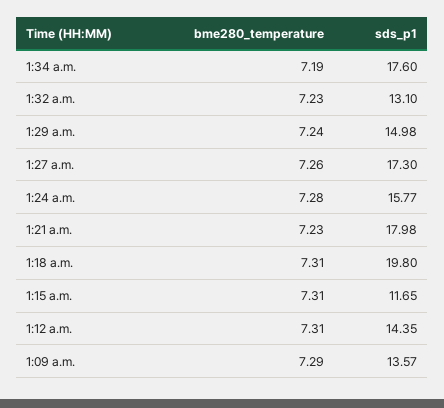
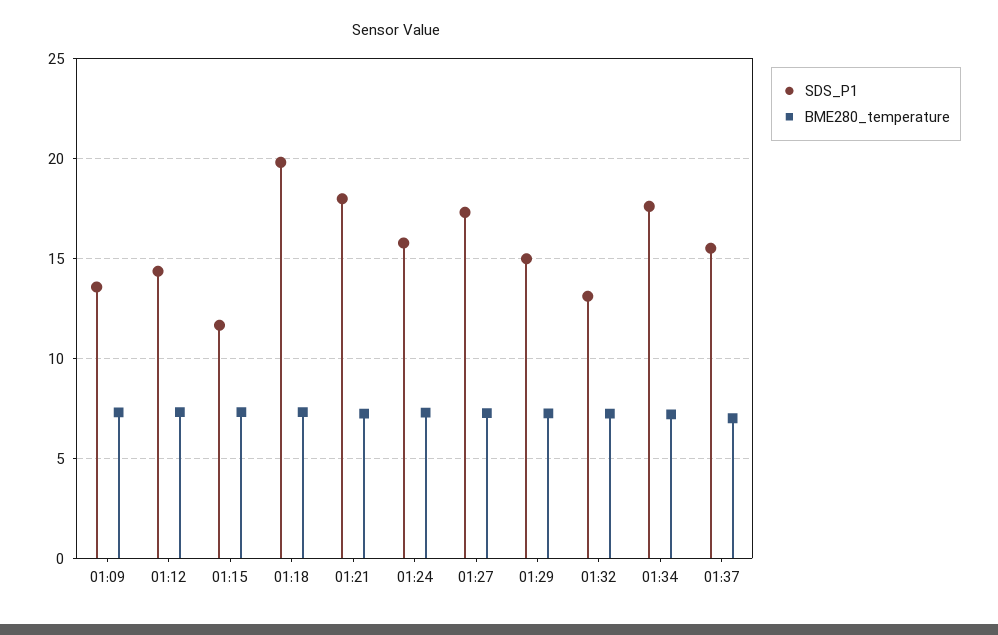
sds_p1, 01:37: none -> 15.5
bme280_temperature, 01:37: none -> 7

